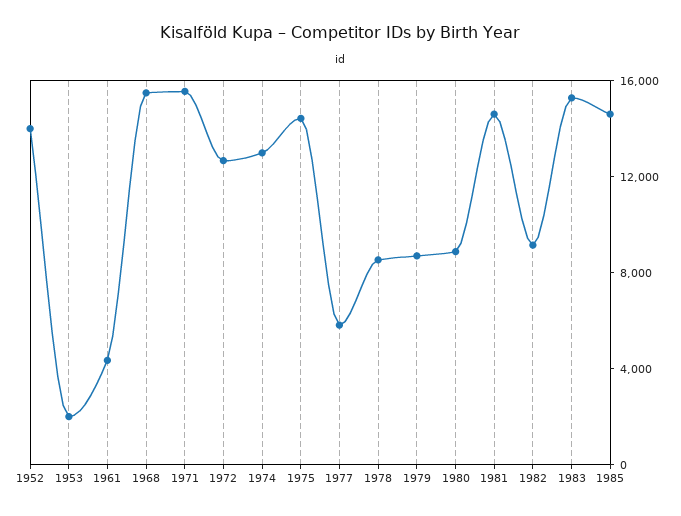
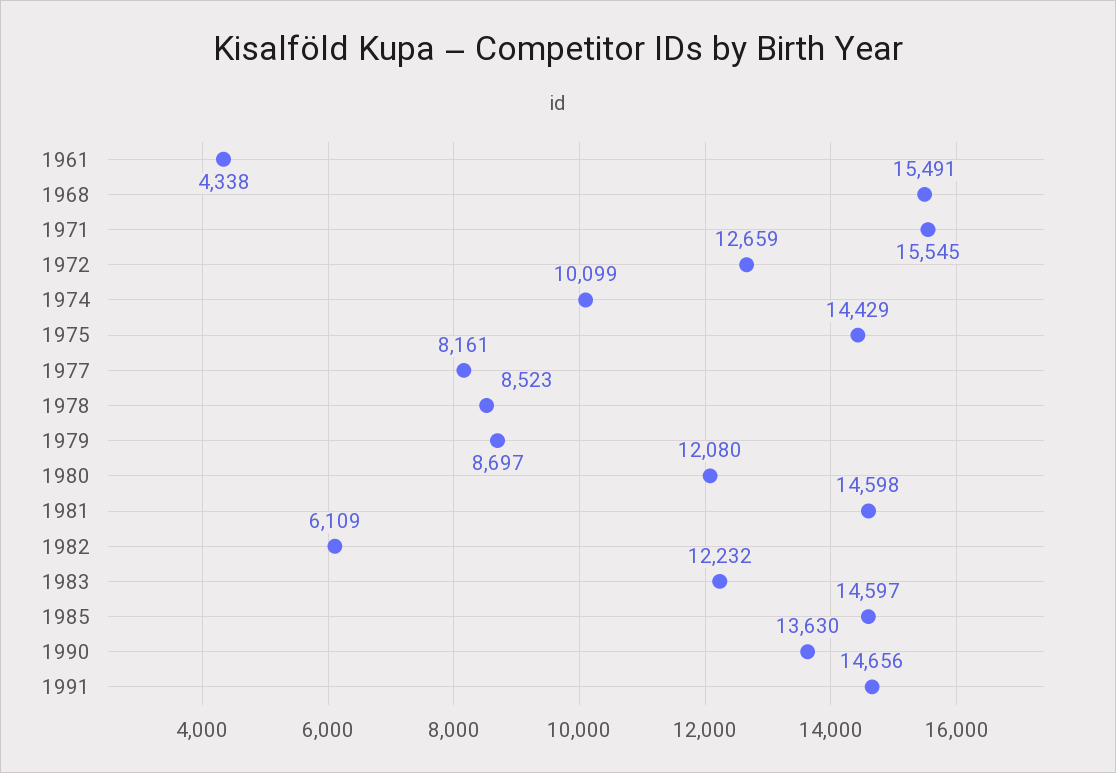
1952: 14000 -> none
1953: 2000 -> none
1974: 13000 -> 10099
1977: 6000 -> 8161
1980: 9000 -> 12080
1982: 9000 -> 6109
1983: 15000 -> 12232
1990: none -> 13630
1991: none -> 14656

